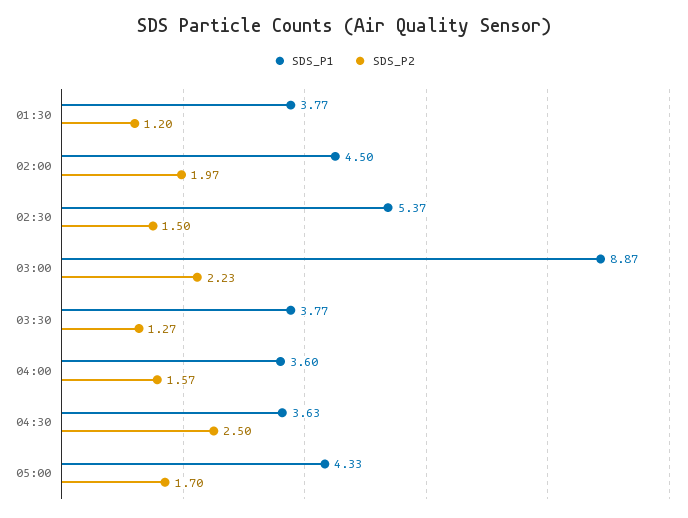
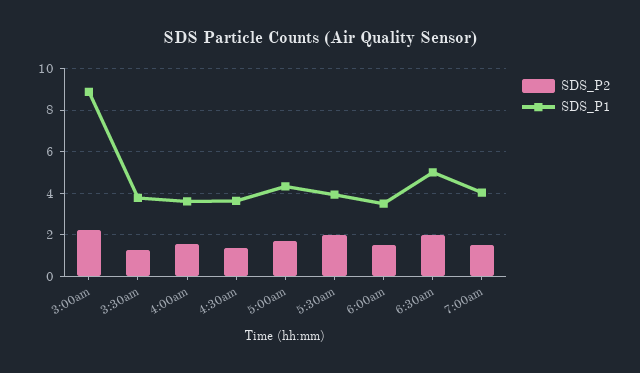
SDS_P1, 01:30: 3.77 -> none
SDS_P2, 01:30: 1.2 -> none
SDS_P1, 02:00: 4.5 -> none
SDS_P2, 02:00: 1.97 -> none
SDS_P1, 02:30: 5.37 -> none
SDS_P2, 02:30: 1.5 -> none
SDS_P2, 04:30: 2.5 -> 1.5
SDS_P2, 5:30am: none -> 2
SDS_P1, 5:30am: none -> 4
SDS_P2, 6:00am: none -> 1.5
SDS_P1, 6:00am: none -> 3.5
SDS_P2, 6:30am: none -> 2
SDS_P1, 6:30am: none -> 5
SDS_P2, 7:00am: none -> 1.5
SDS_P1, 7:00am: none -> 4

